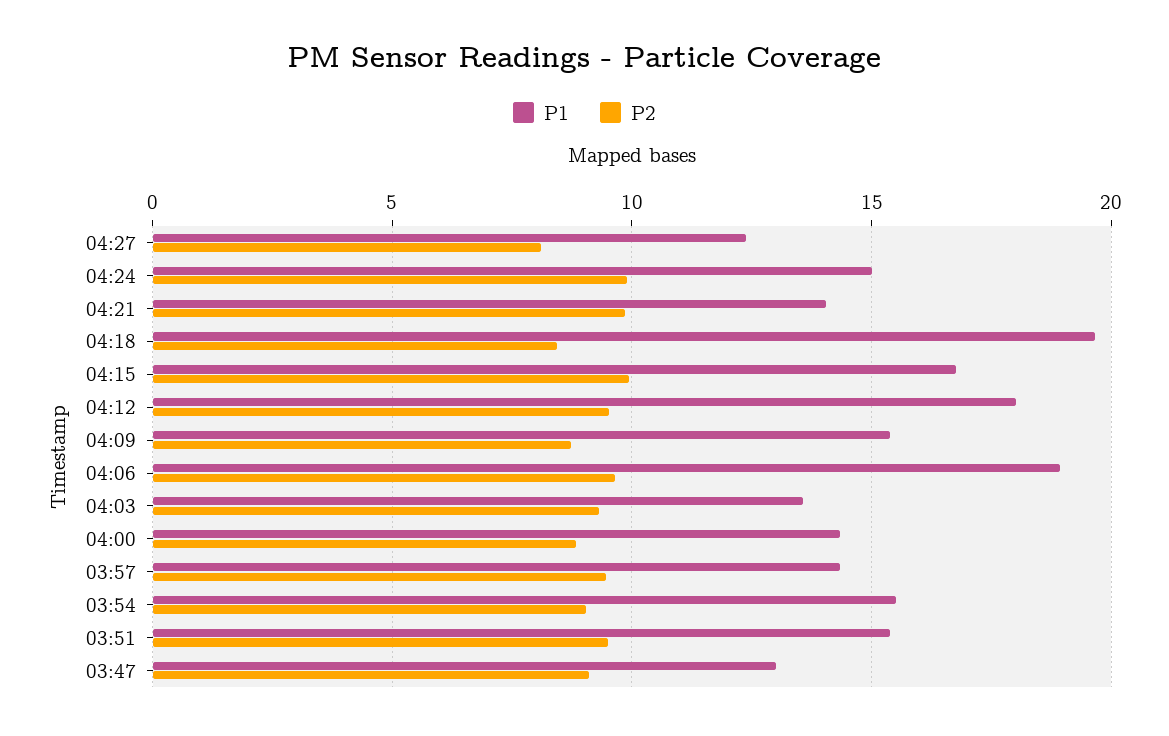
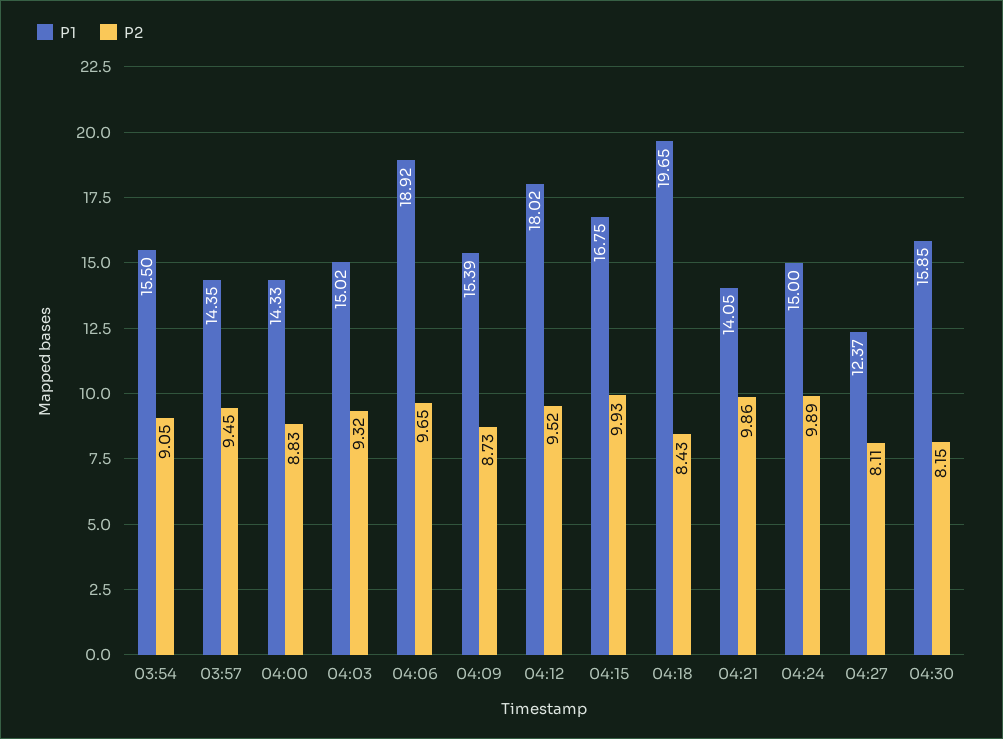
P1, 04:03: 13.5 -> 15.02
P1, 03:51: 15.5 -> none
P2, 03:51: 9.5 -> none
P1, 03:47: 13 -> none
P2, 03:47: 9 -> none
P1, 04:30: none -> 15.85
P2, 04:30: none -> 8.15

